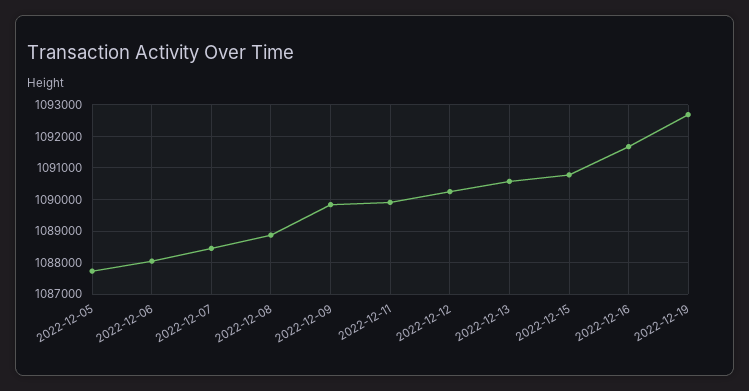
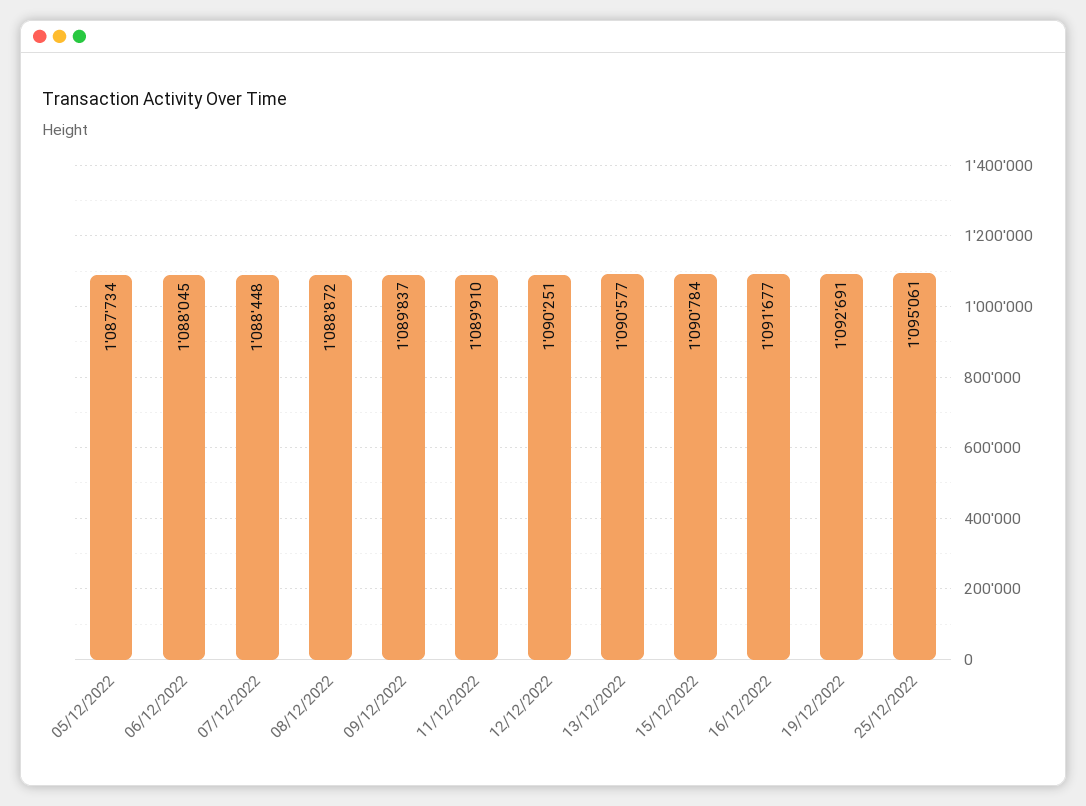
25/12/2022: none -> 1095061

